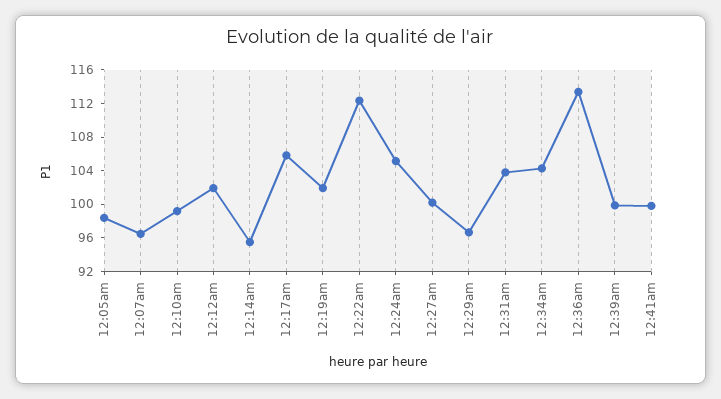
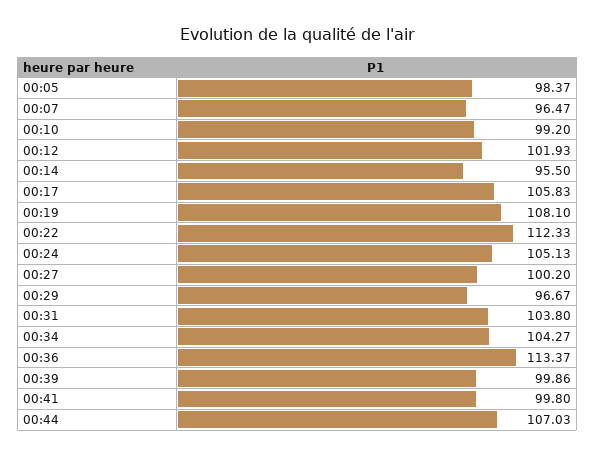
12:19am: 102 -> 108.1
00:44: none -> 107.03

